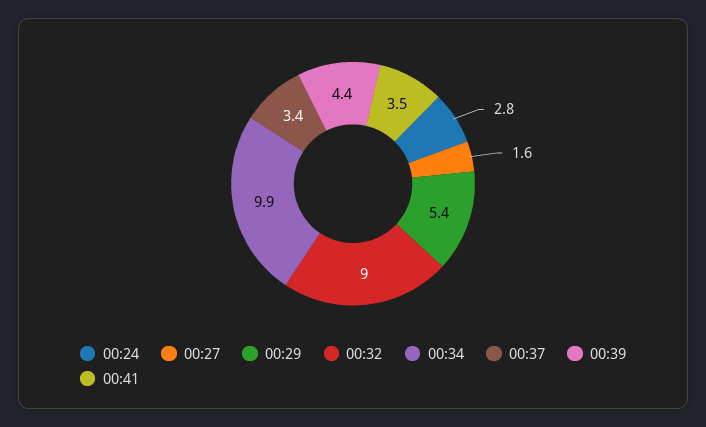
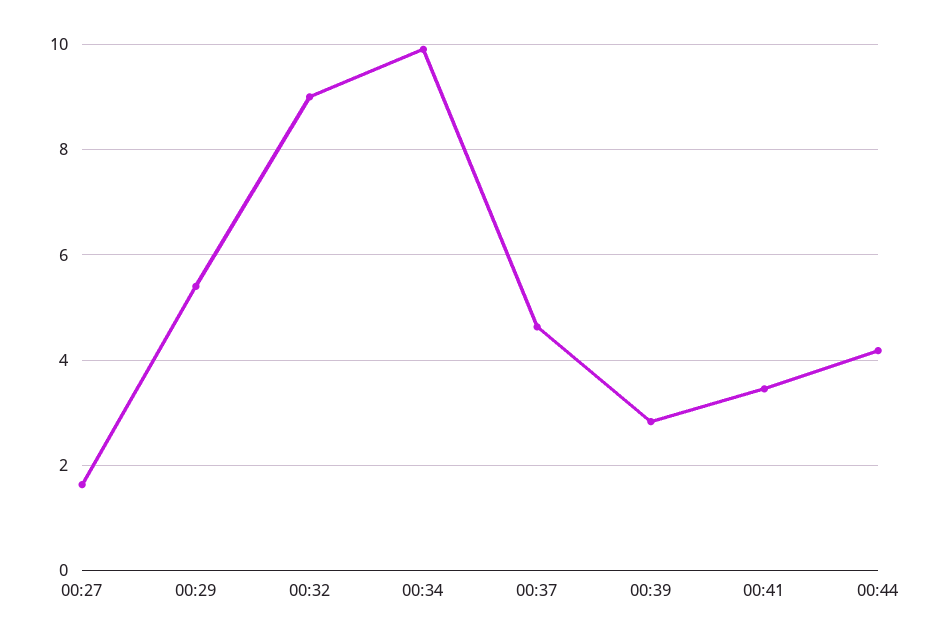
00:24: 2.8 -> none
00:37: 3.4 -> 4.6
00:39: 4.4 -> 2.8
00:44: none -> 4.2

